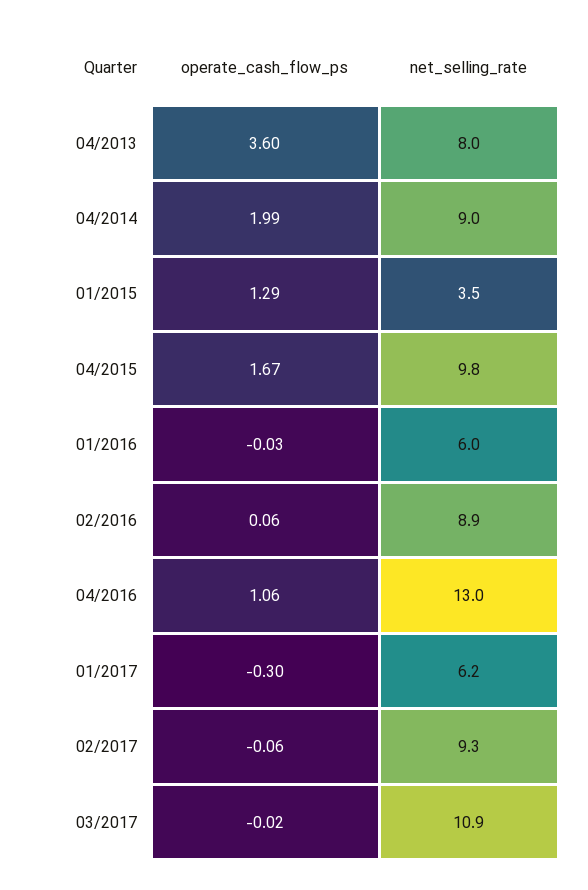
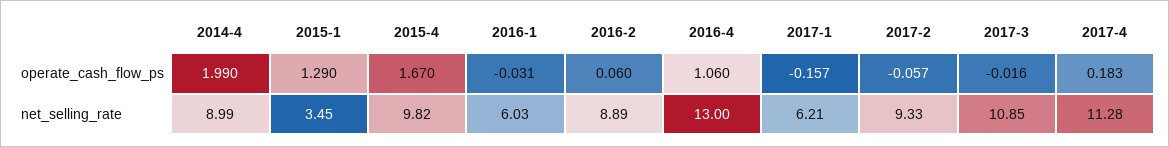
operate_cash_flow_ps, 04/2013: 3.6 -> none
net_selling_rate, 04/2013: 8 -> none
operate_cash_flow_ps, 01/2017: -0.3 -> -0.157
operate_cash_flow_ps, 2017-4: none -> 0.183
net_selling_rate, 2017-4: none -> 11.28

